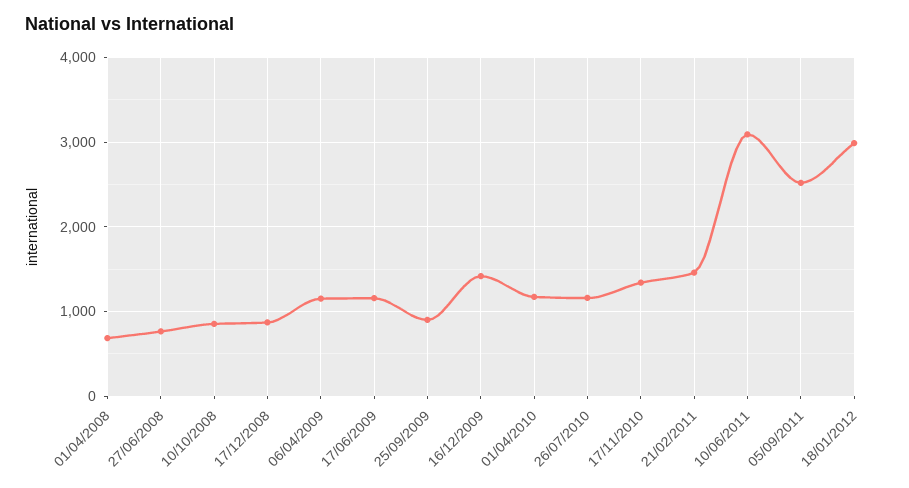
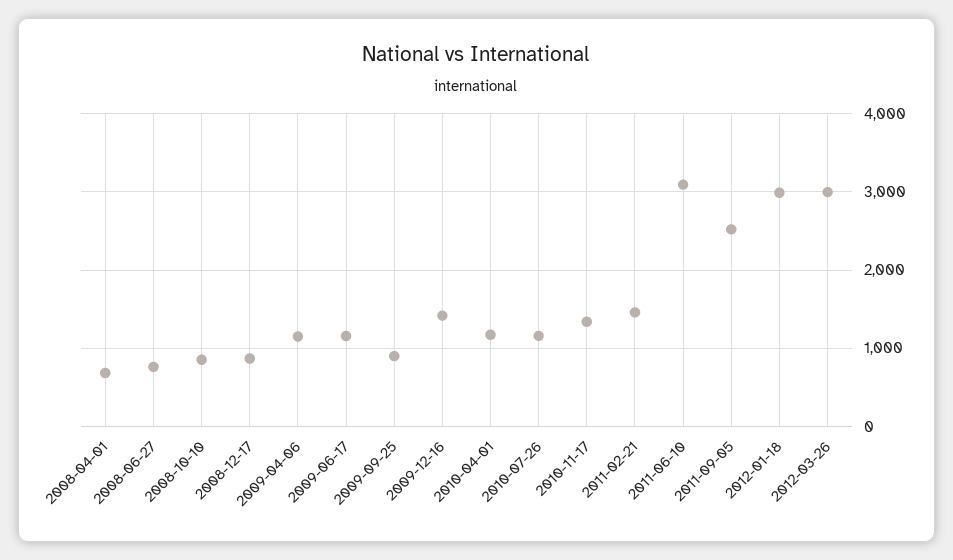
2012-03-26: none -> 3000

